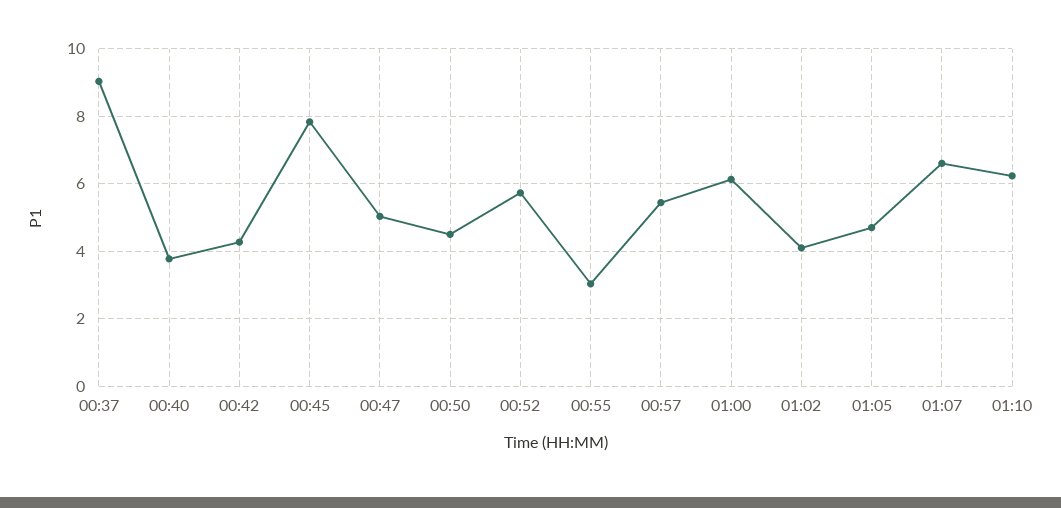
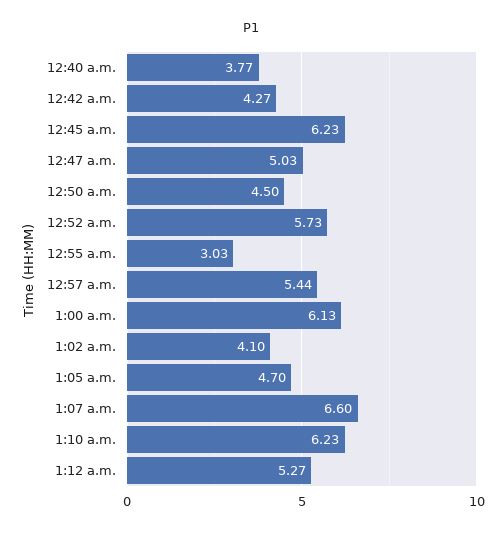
00:37: 9 -> none
00:45: 7.8 -> 6.23
1:12 a.m.: none -> 5.27

